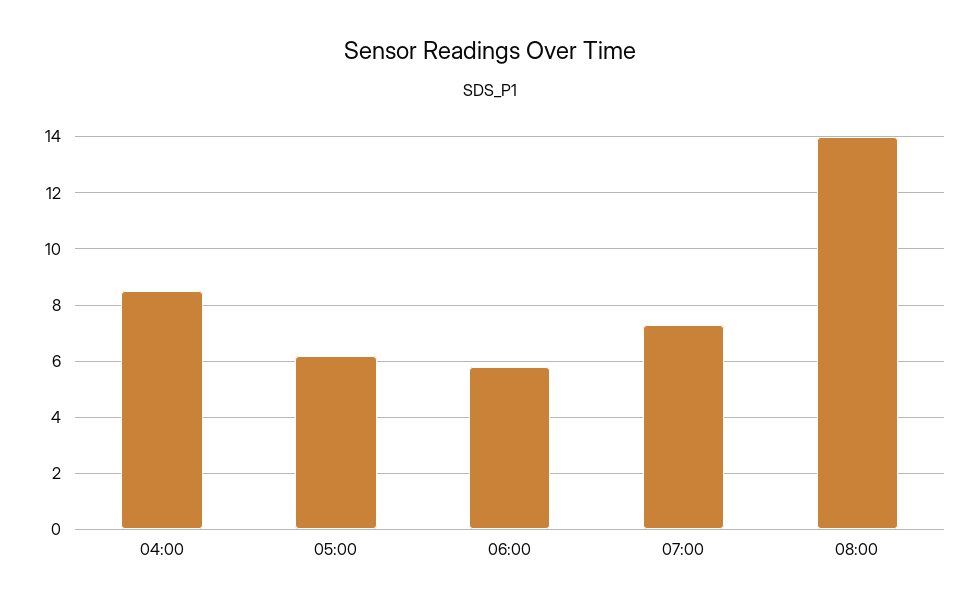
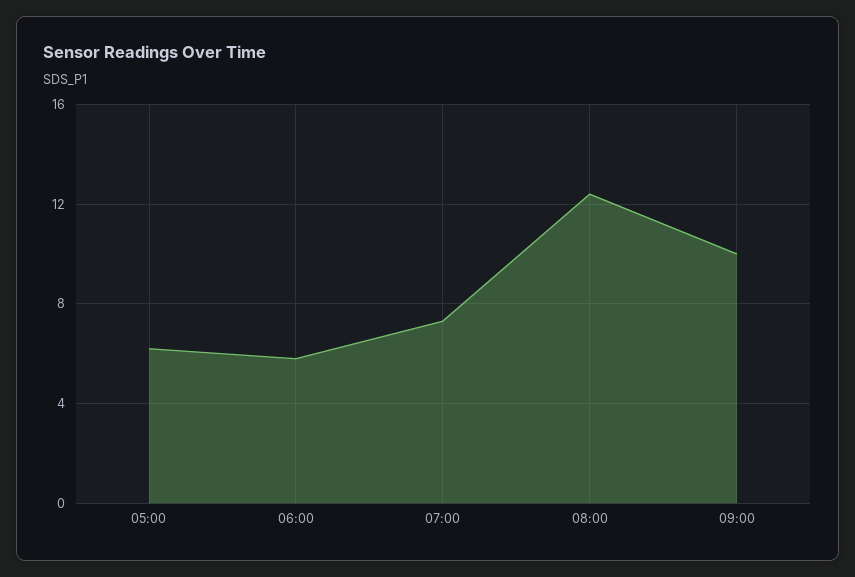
04:00: 8.5 -> none
08:00: 14 -> 12.5
09:00: none -> 10

